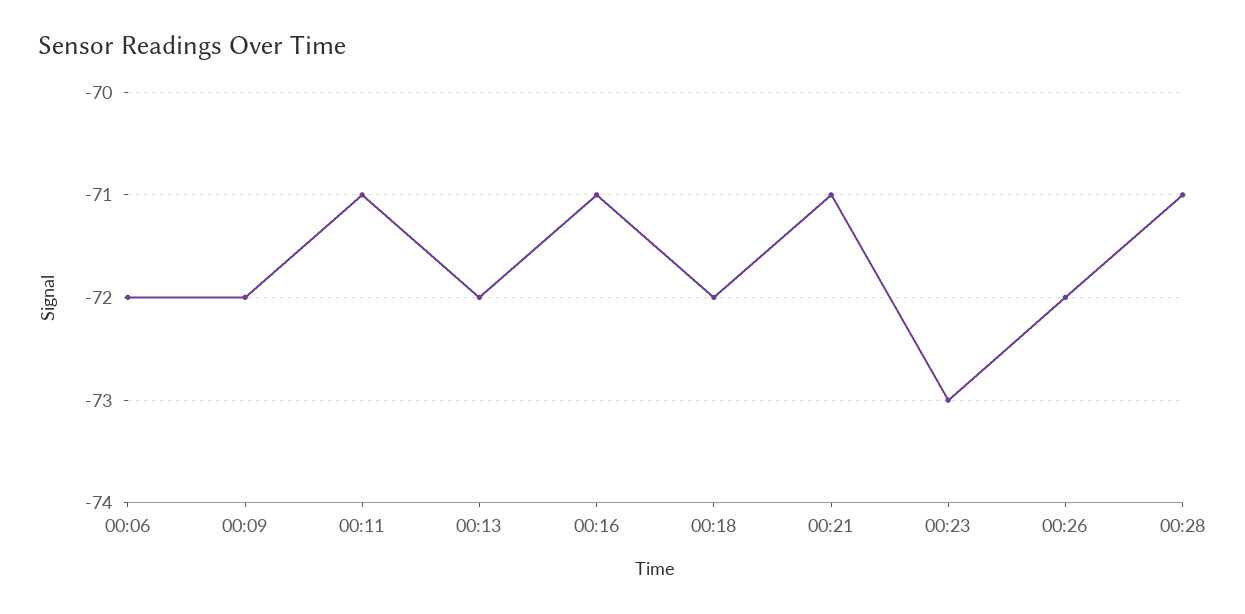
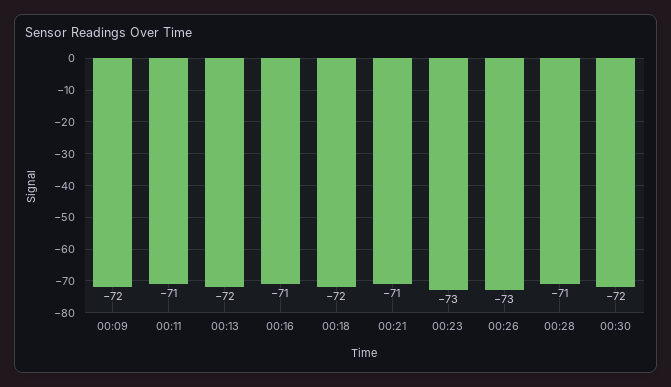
00:06: -72 -> none
00:26: -72 -> -73
00:30: none -> -72

